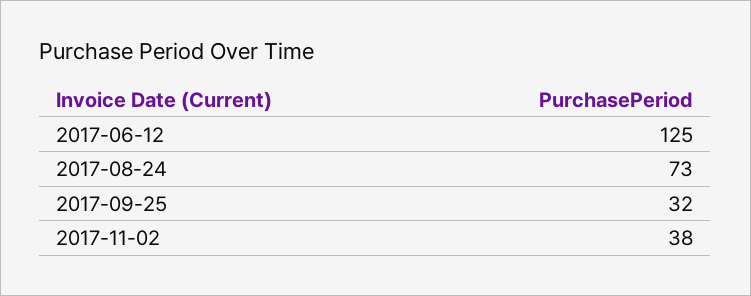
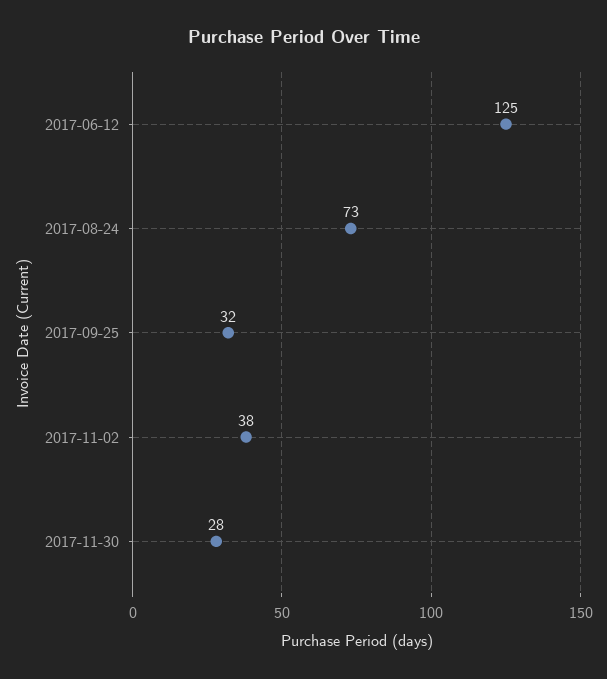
2017-11-30: none -> 28

